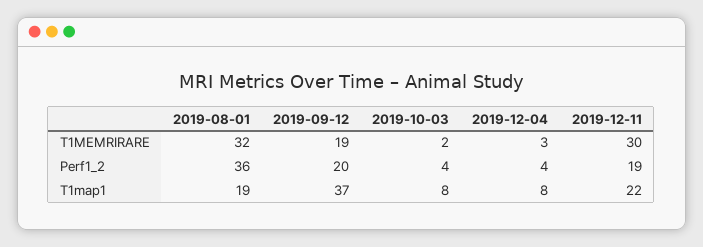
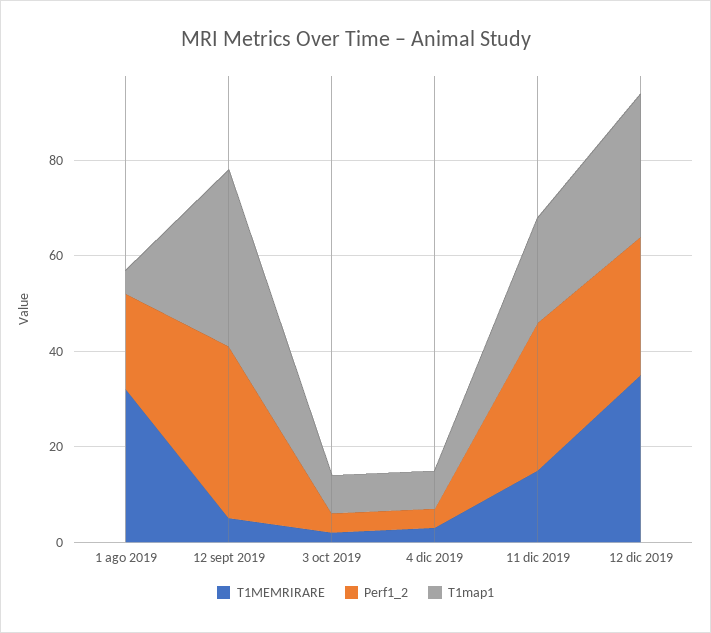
T1MEMRIRARE, 2019-09-12: 19 -> 5
T1MEMRIRARE, 2019-12-11: 30 -> 15
Perf1_2, 2019-08-01: 36 -> 20
Perf1_2, 2019-09-12: 20 -> 35
Perf1_2, 2019-12-11: 19 -> 30
T1map1, 2019-08-01: 19 -> 5
T1MEMRIRARE, 12 dic 2019: none -> 35
Perf1_2, 12 dic 2019: none -> 30
T1map1, 12 dic 2019: none -> 30

